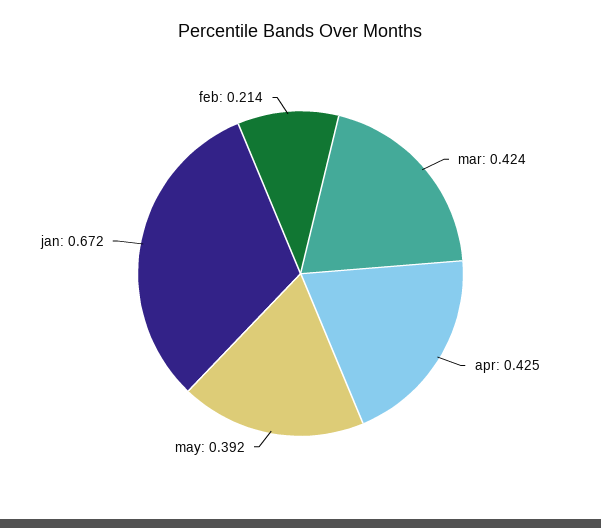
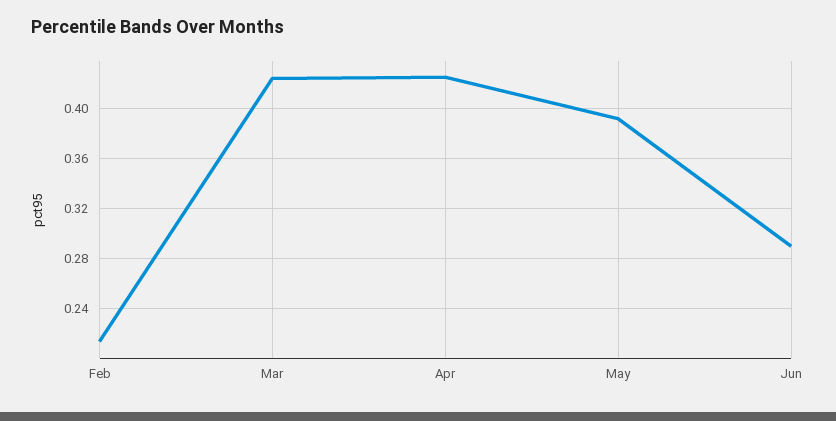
jan: 0.672 -> none
Jun: none -> 0.29

